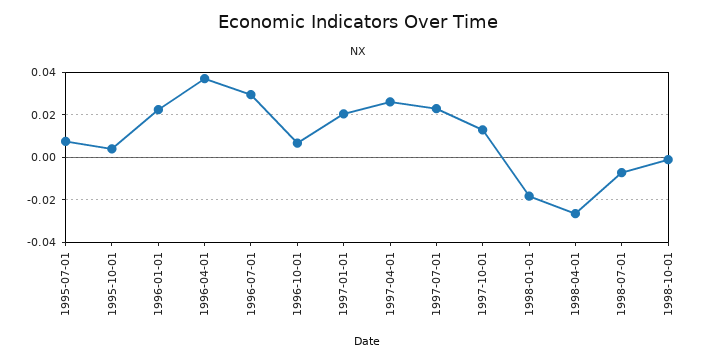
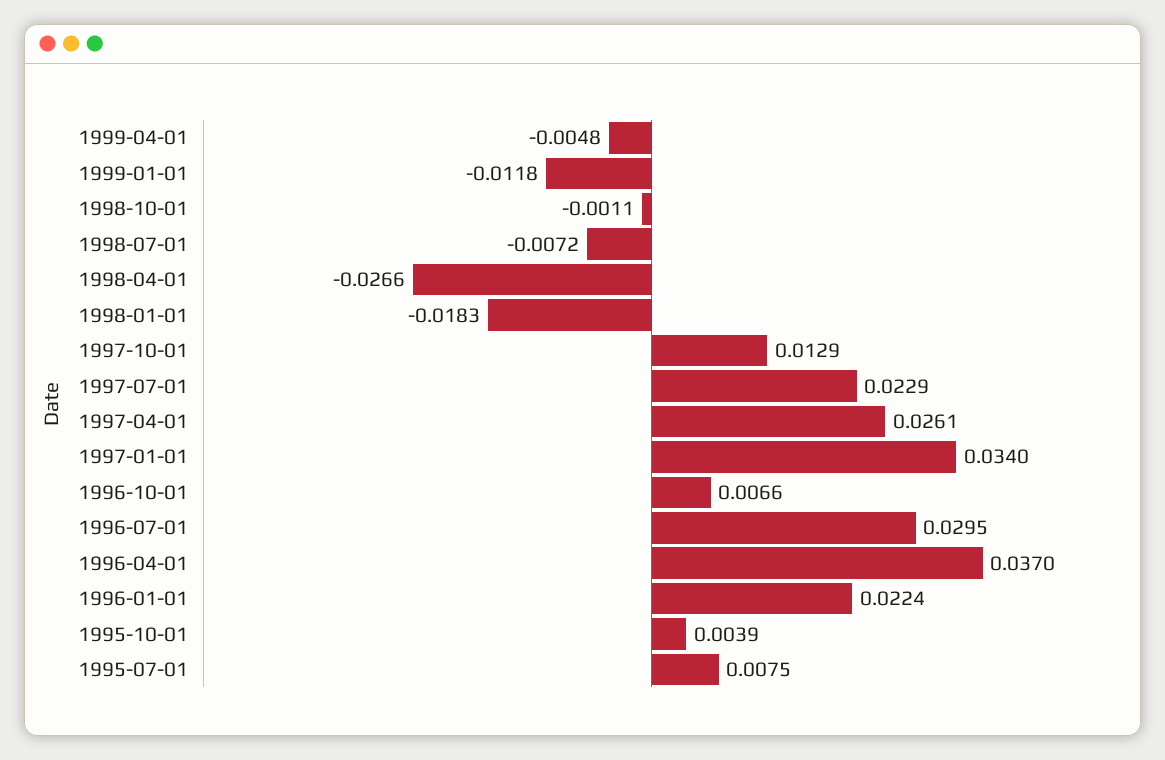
1997-01-01: 0.02 -> 0.034
1999-04-01: none -> -0.0048
1999-01-01: none -> -0.0118

